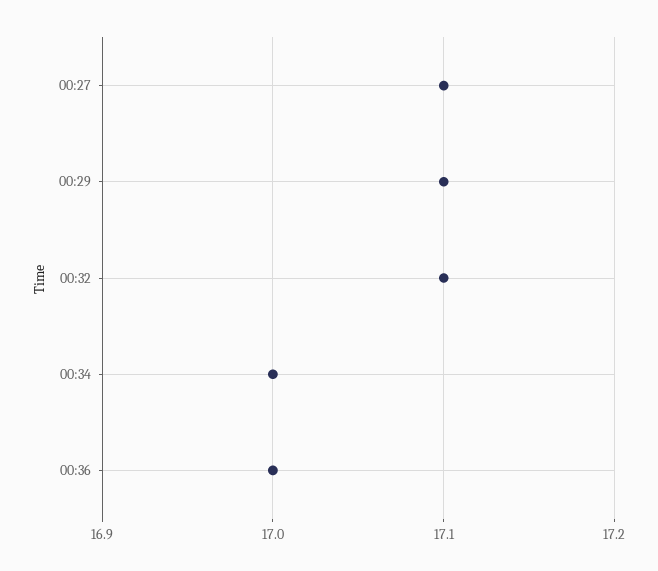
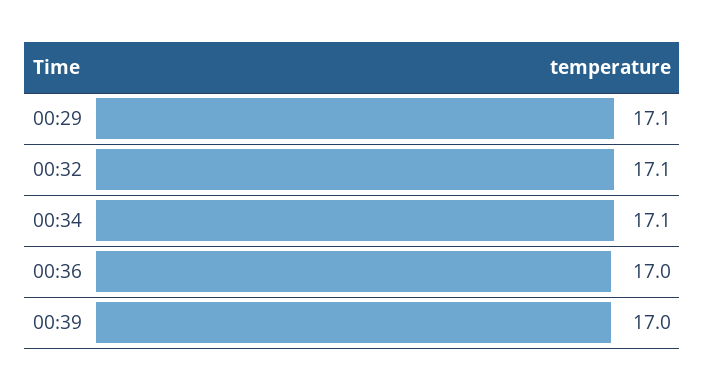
00:27: 17.1 -> none
00:34: 17 -> 17.1
00:39: none -> 17

